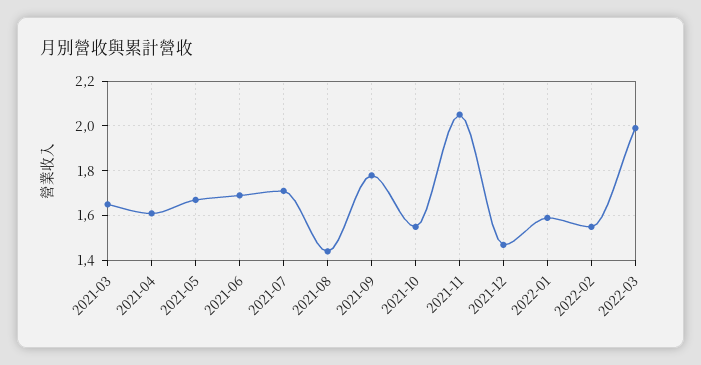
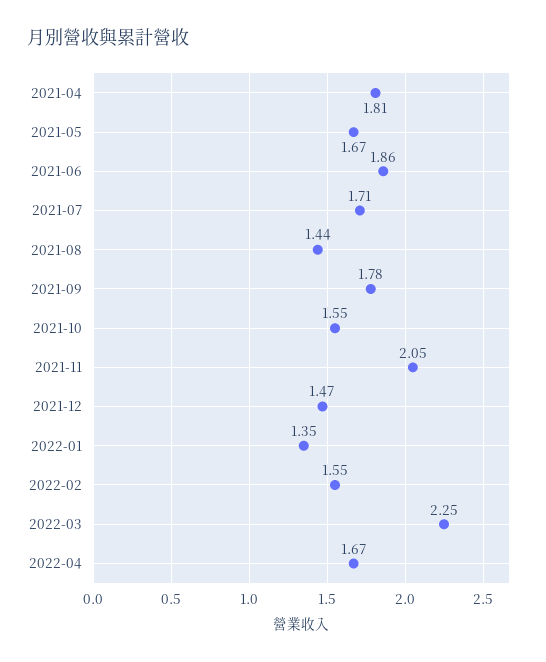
2021-03: 1.65 -> none
2021-04: 1.6 -> 1.81
2021-06: 1.7 -> 1.86
2022-01: 1.6 -> 1.35
2022-03: 2 -> 2.25
2022-04: none -> 1.67

